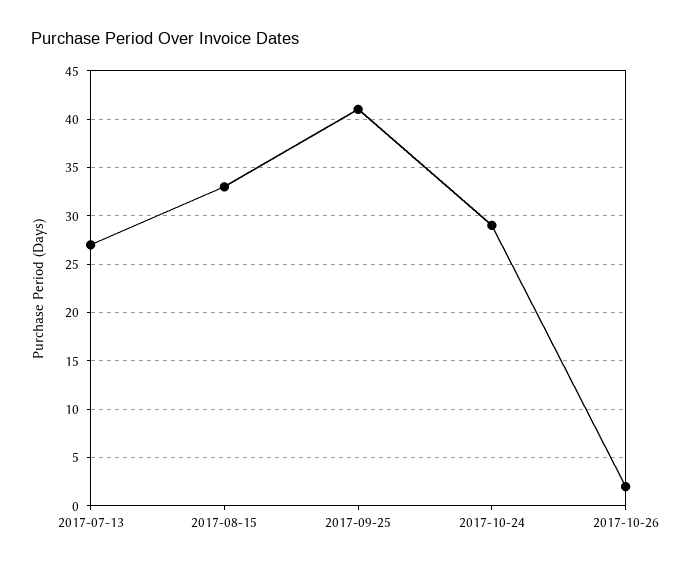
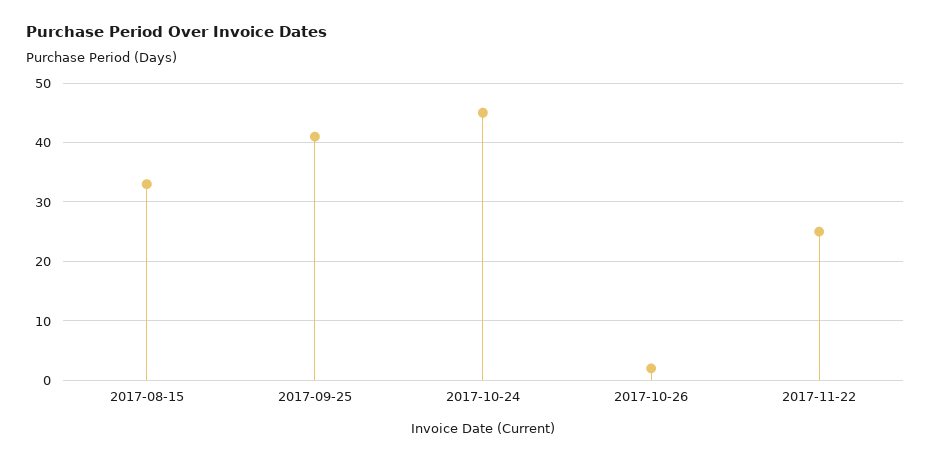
2017-07-13: 27 -> none
2017-10-24: 29 -> 45
2017-11-22: none -> 25

